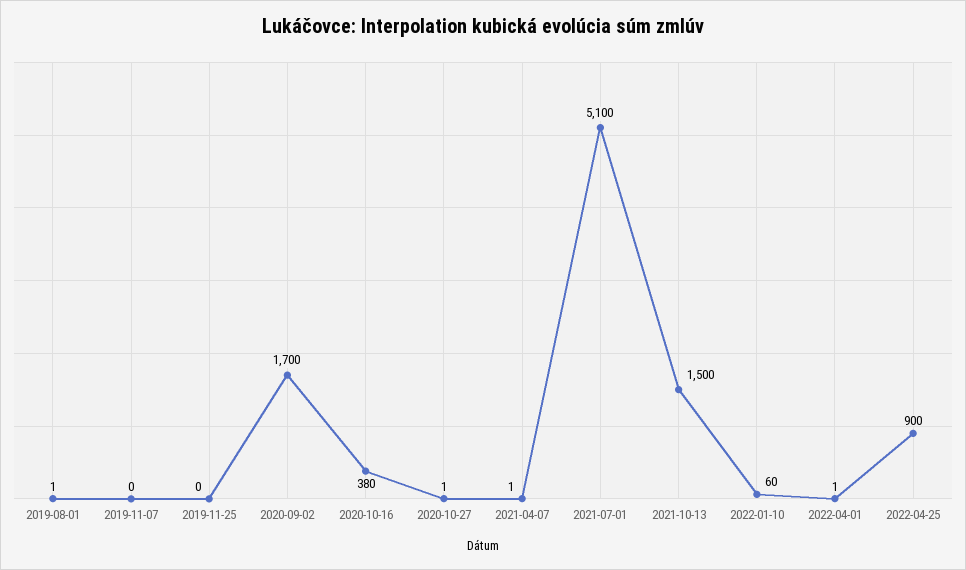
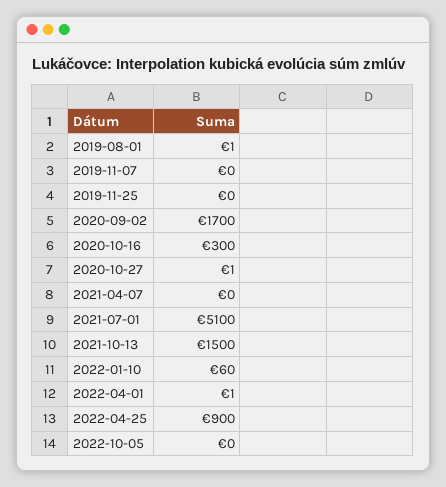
2020-10-16: 380 -> 300
2021-04-07: 1 -> 0
2022-10-05: none -> 0

